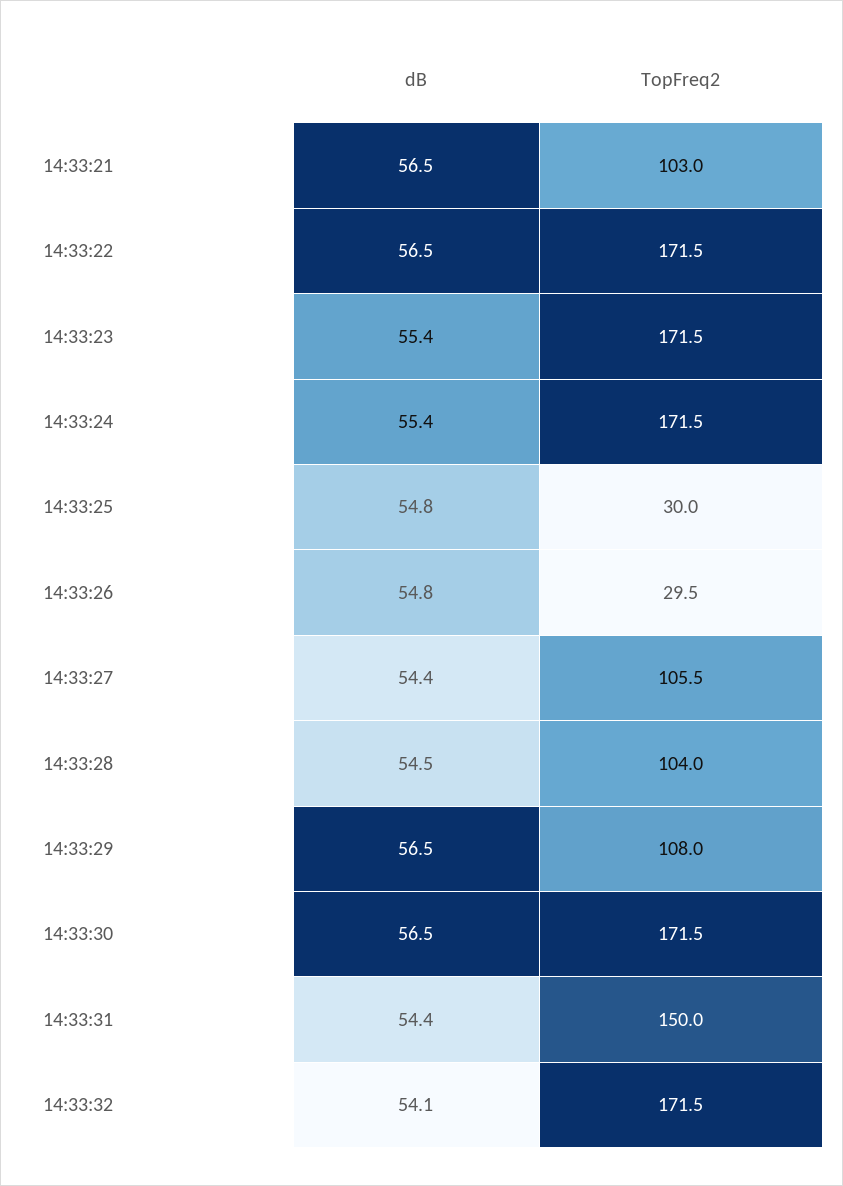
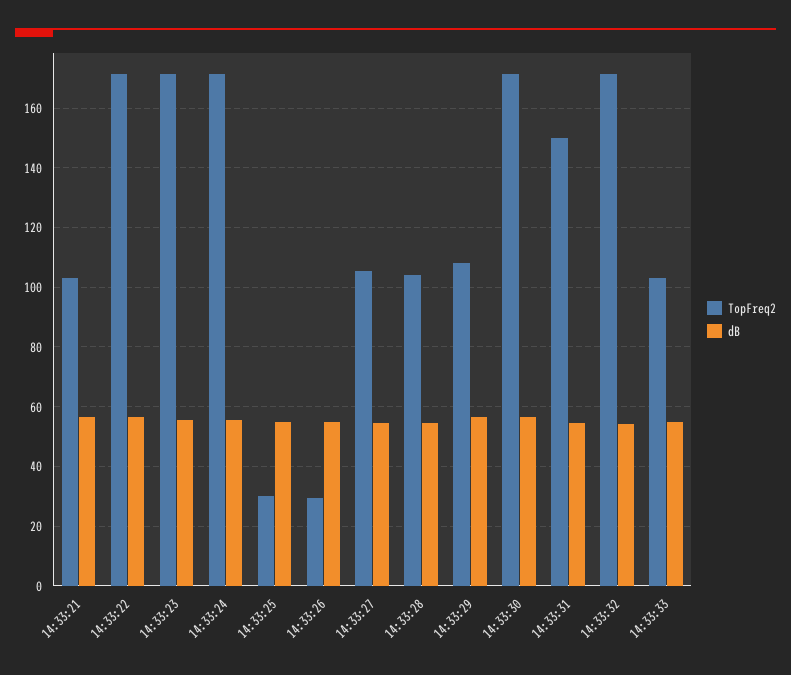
TopFreq2, 14:33:33: none -> 102.5
dB, 14:33:33: none -> 55

